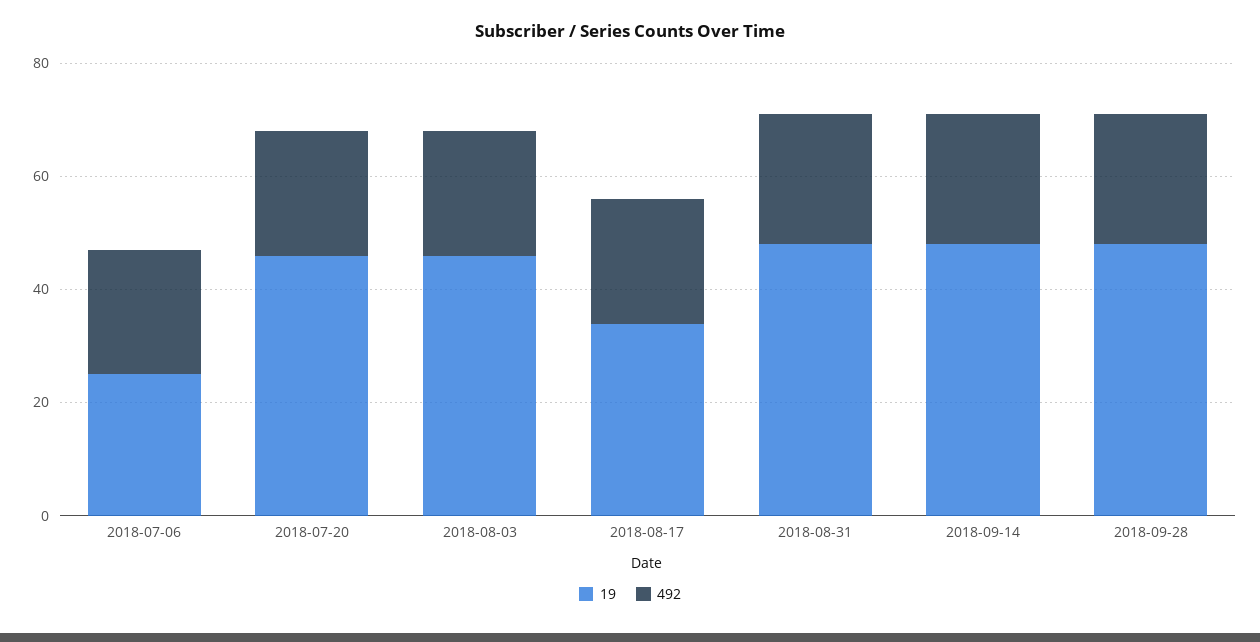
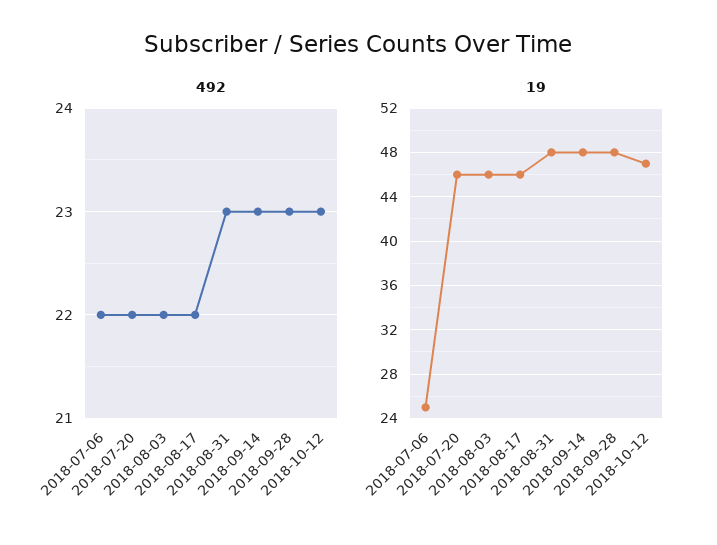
19, 2018-08-17: 35 -> 46
492, 2018-10-12: none -> 23
19, 2018-10-12: none -> 47

